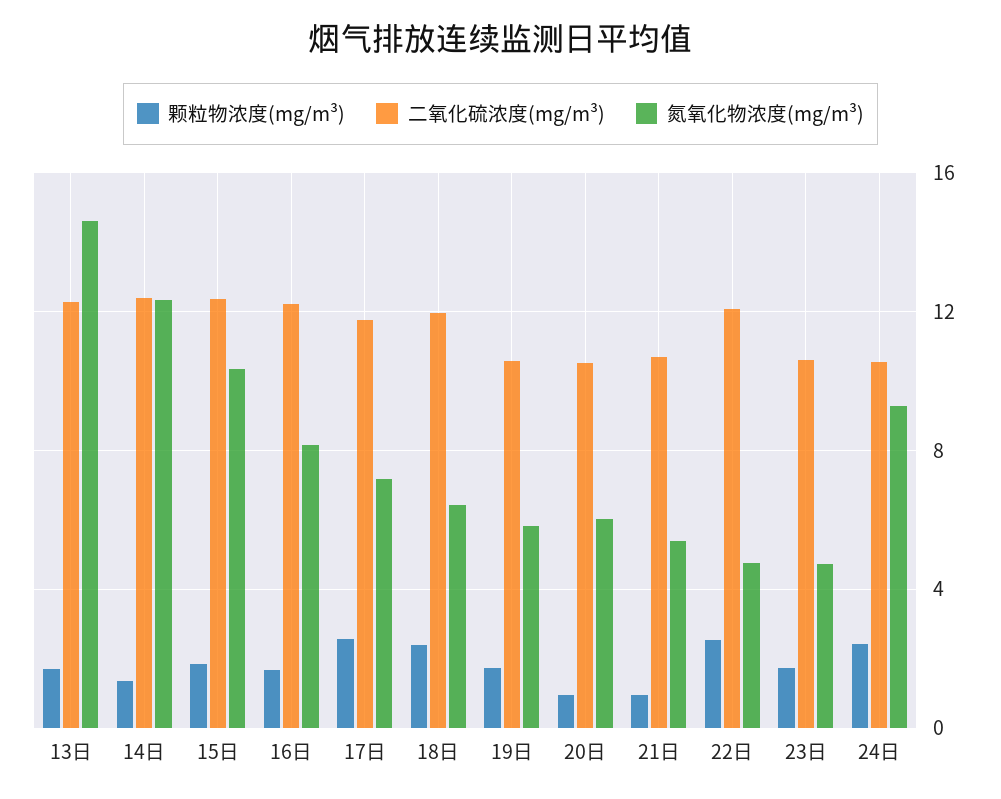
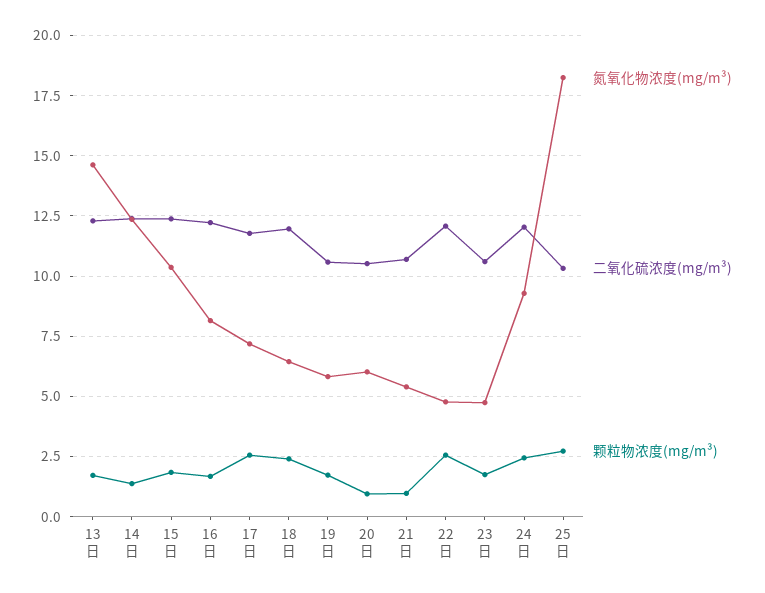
二氧化硫浓度(mg/m³), 24日: 10.5 -> 12
氮氧化物浓度(mg/m³), 25日: none -> 18.25
二氧化硫浓度(mg/m³), 25日: none -> 10.25
颗粒物浓度(mg/m³), 25日: none -> 2.75

